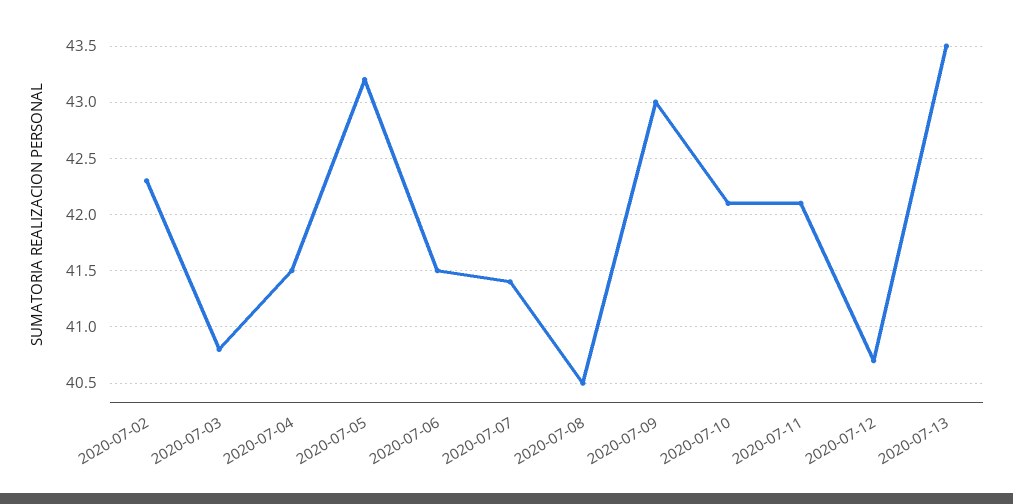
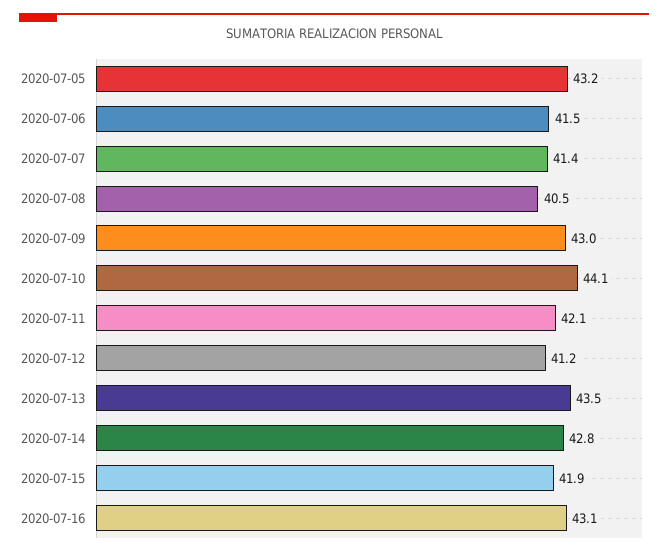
2020-07-02: 42.3 -> none
2020-07-03: 40.8 -> none
2020-07-04: 41.5 -> none
2020-07-10: 42.1 -> 44.1
2020-07-12: 40.7 -> 41.2
2020-07-14: none -> 42.8
2020-07-15: none -> 41.9
2020-07-16: none -> 43.1

